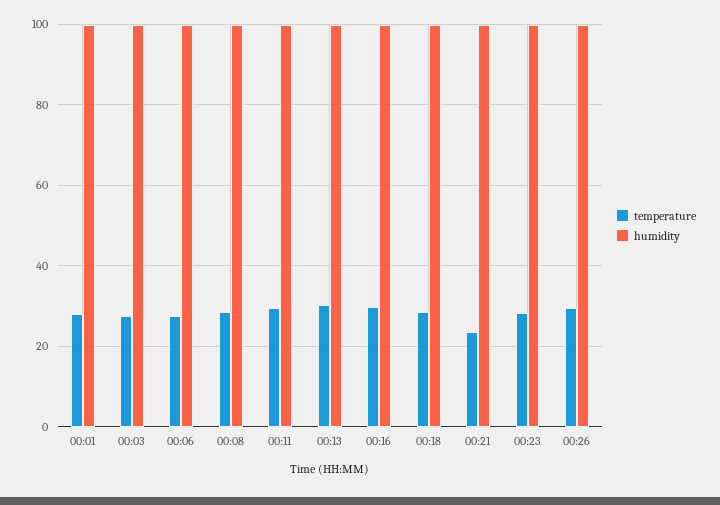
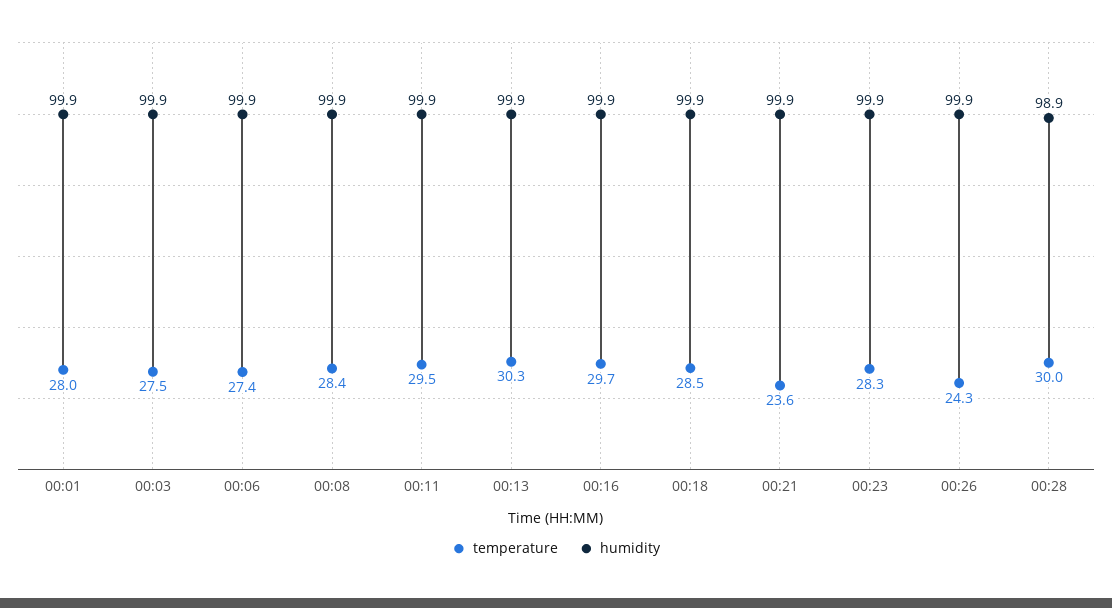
temperature, 00:26: 30 -> 24.3
temperature, 00:28: none -> 30
humidity, 00:28: none -> 98.9

